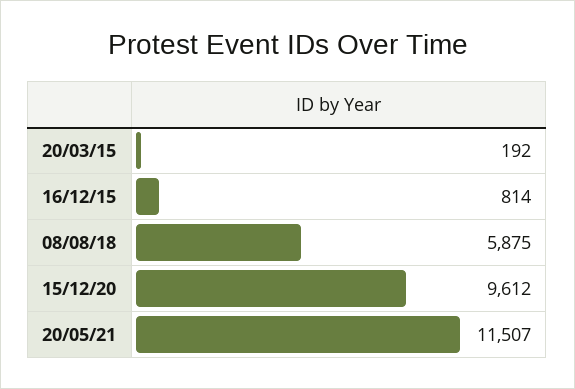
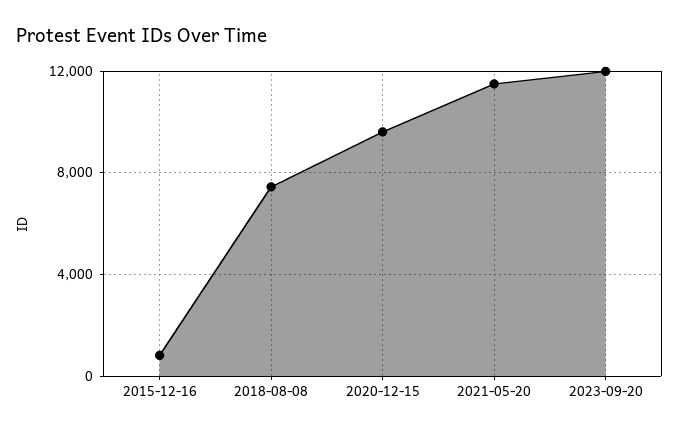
20/03/15: 192 -> none
08/08/18: 5875 -> 7500
2023-09-20: none -> 12000

